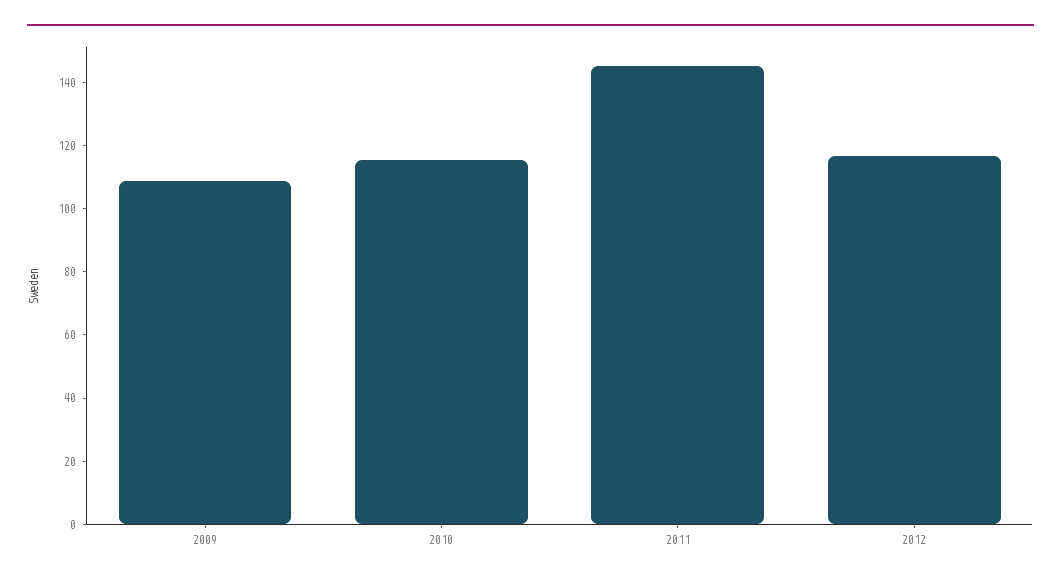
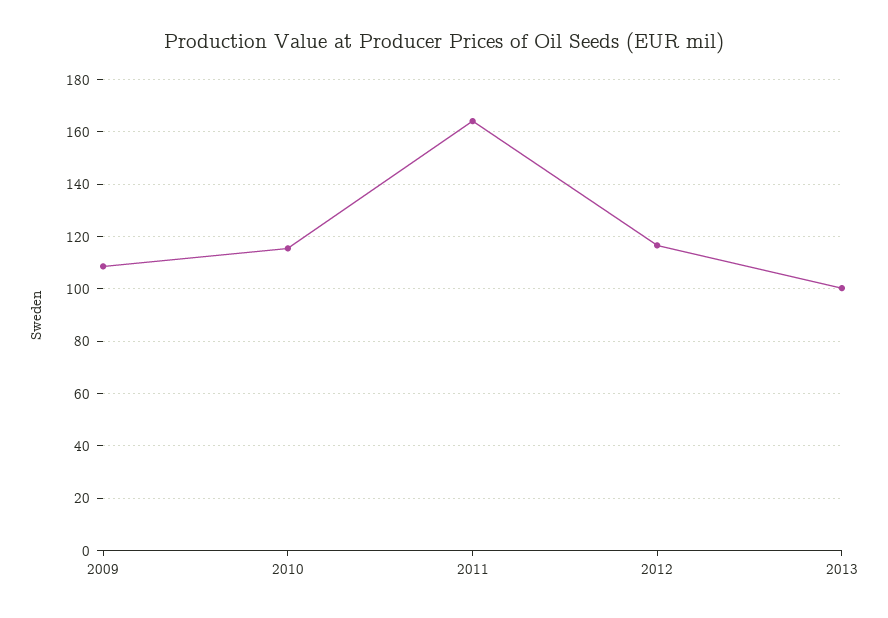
2011: 145 -> 165
2013: none -> 100

